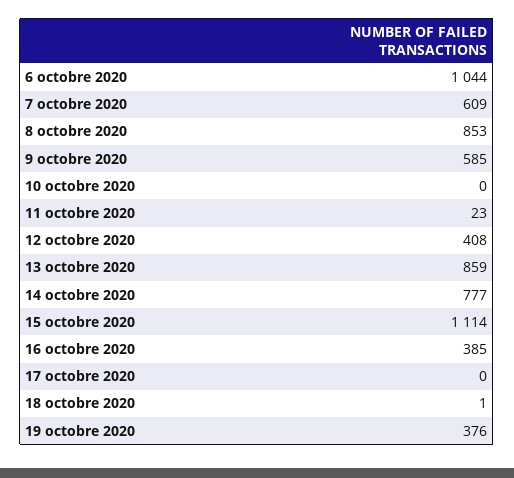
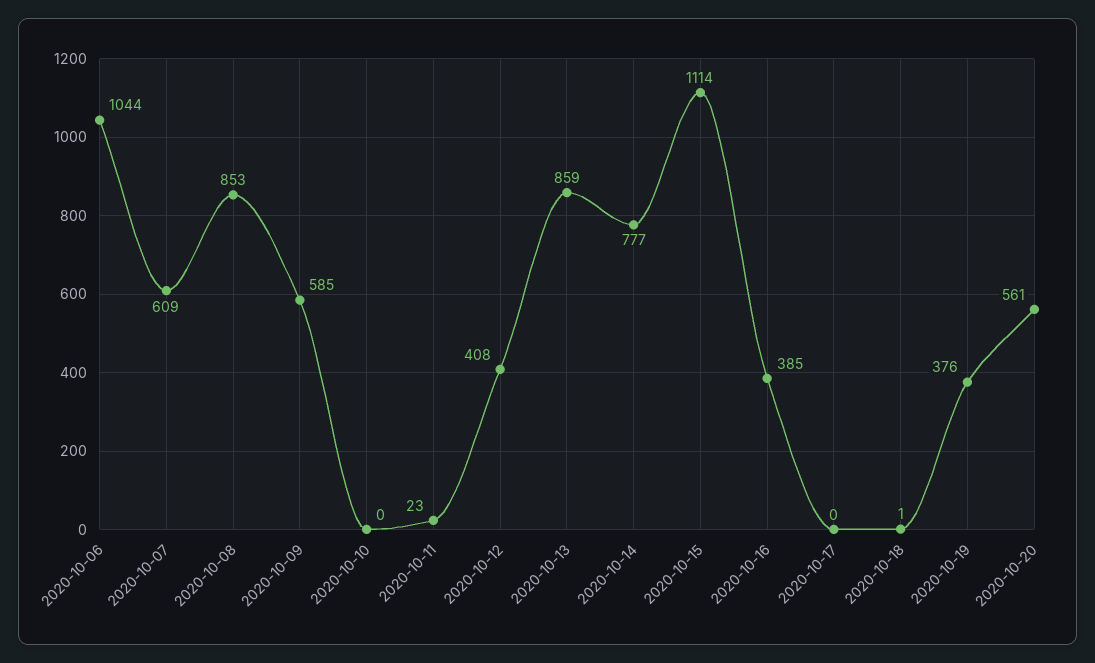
2020-10-20: none -> 561

